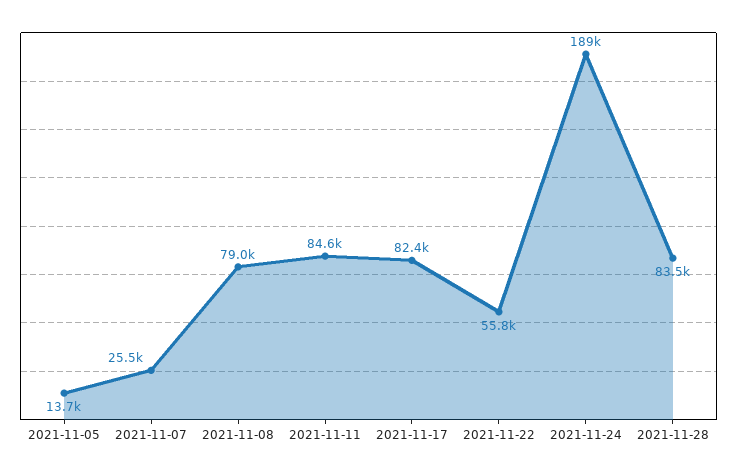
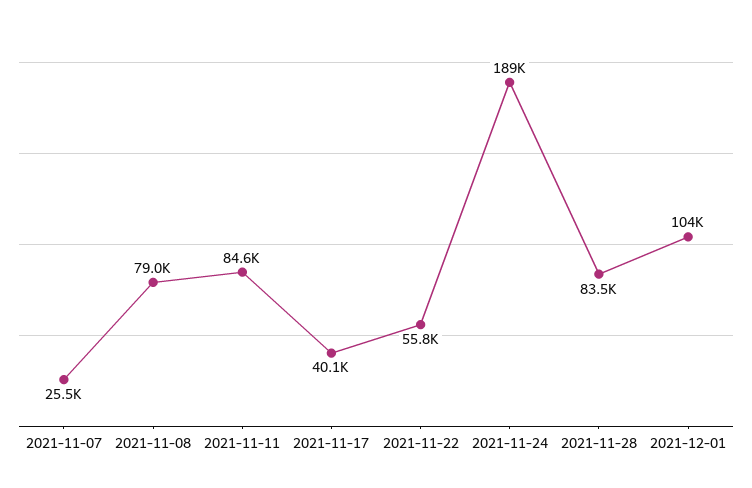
2021-11-05: 13700 -> none
2021-11-17: 82400 -> 40100
2021-12-01: none -> 104000

